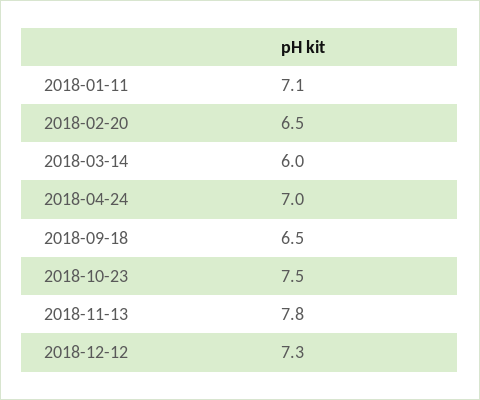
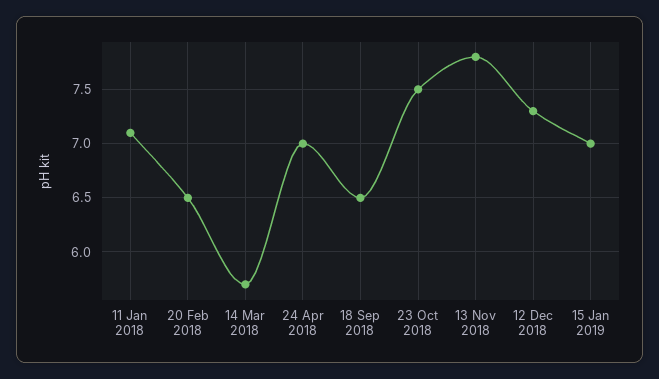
2018-03-14: 6 -> 5.7
15 Jan 2019: none -> 7

